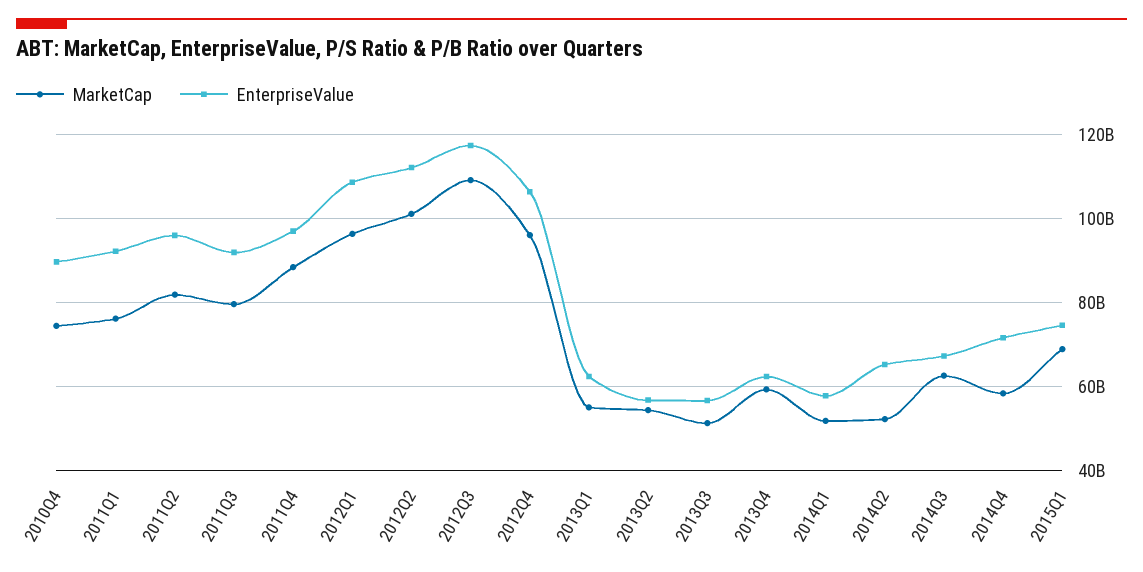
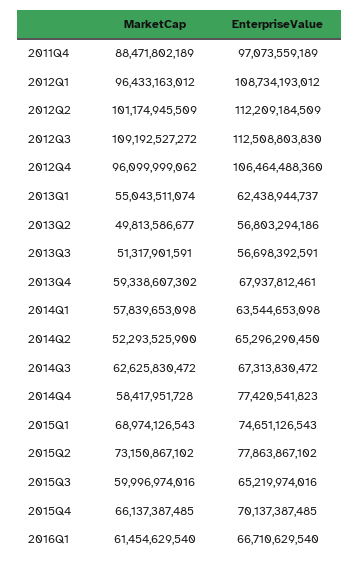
MarketCap, 2010Q4: 74000000000 -> none
EnterpriseValue, 2010Q4: 90000000000 -> none
MarketCap, 2011Q1: 76000000000 -> none
EnterpriseValue, 2011Q1: 92000000000 -> none
MarketCap, 2011Q2: 82000000000 -> none
EnterpriseValue, 2011Q2: 96000000000 -> none
MarketCap, 2011Q3: 80000000000 -> none
EnterpriseValue, 2011Q3: 92000000000 -> none
EnterpriseValue, 2012Q3: 118000000000 -> 112508803830
MarketCap, 2013Q2: 54000000000 -> 49813586677
EnterpriseValue, 2013Q4: 62000000000 -> 67937812461
MarketCap, 2014Q1: 52000000000 -> 57839653098
EnterpriseValue, 2014Q1: 58000000000 -> 63544653098
EnterpriseValue, 2014Q4: 72000000000 -> 77420541823
MarketCap, 2015Q2: none -> 73150867102
EnterpriseValue, 2015Q2: none -> 77863867102
MarketCap, 2015Q3: none -> 59996974016
EnterpriseValue, 2015Q3: none -> 65219974016
MarketCap, 2015Q4: none -> 66137387485
EnterpriseValue, 2015Q4: none -> 70137387485
MarketCap, 2016Q1: none -> 61454629540
EnterpriseValue, 2016Q1: none -> 66710629540

